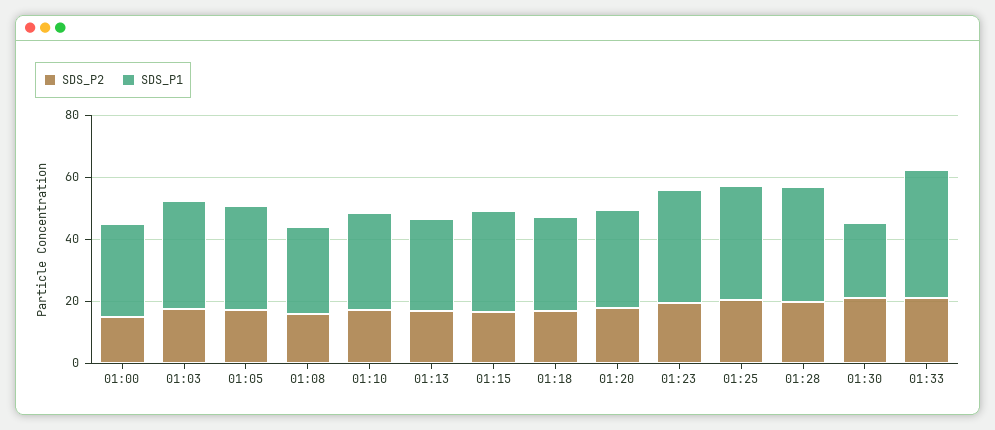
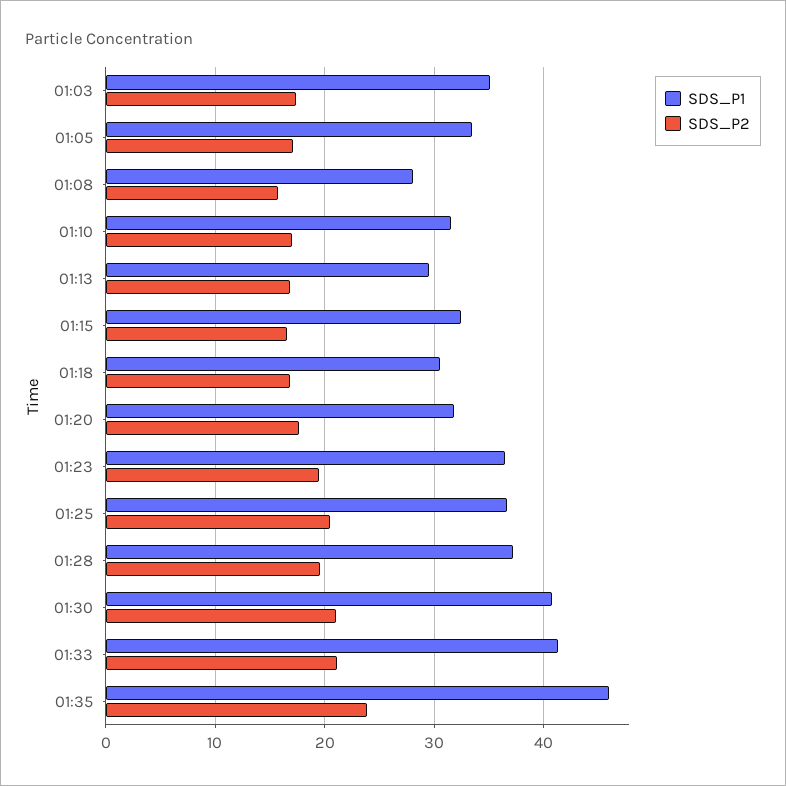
SDS_P2, 01:00: 15 -> none
SDS_P1, 01:00: 30 -> none
SDS_P1, 01:30: 25 -> 41
SDS_P1, 01:35: none -> 46
SDS_P2, 01:35: none -> 24

